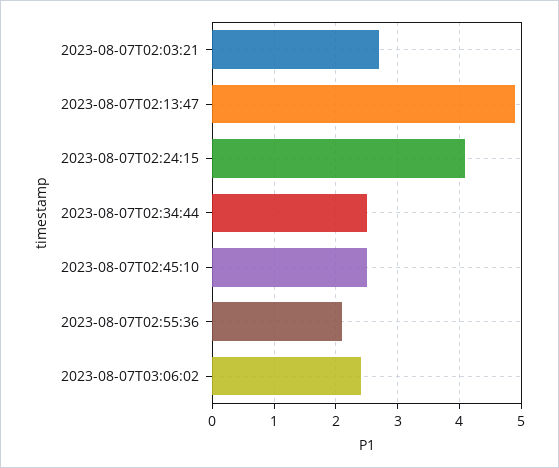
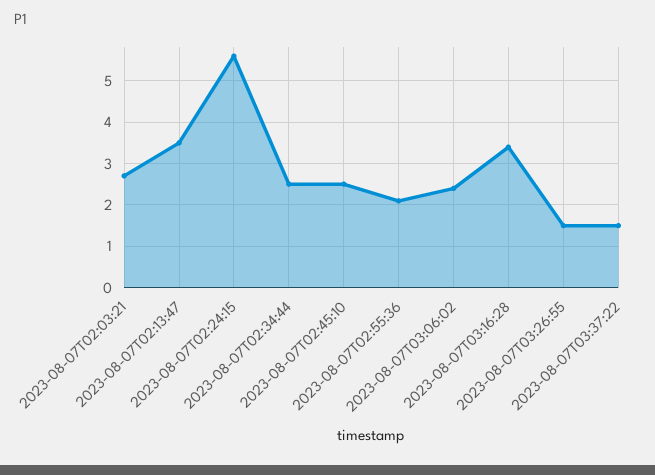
2023-08-07T02:13:47: 4.9 -> 3.5
2023-08-07T02:24:15: 4.1 -> 5.5
2023-08-07T03:16:28: none -> 3.5
2023-08-07T03:26:55: none -> 1.5
2023-08-07T03:37:22: none -> 1.5

